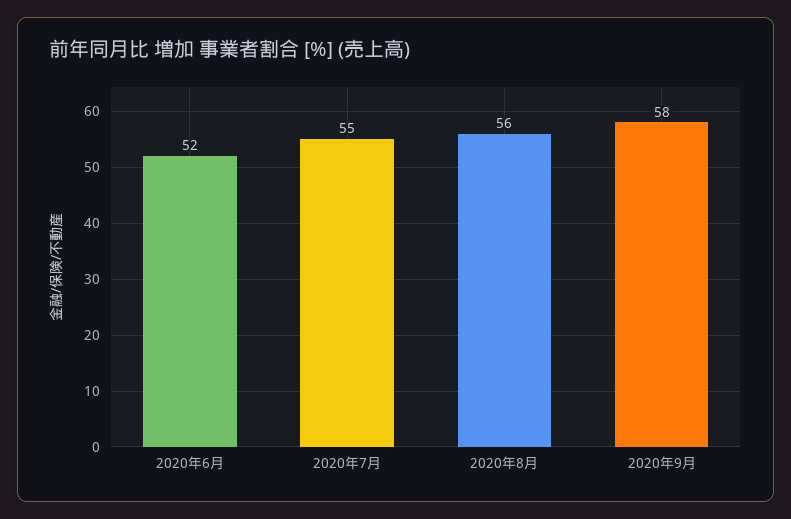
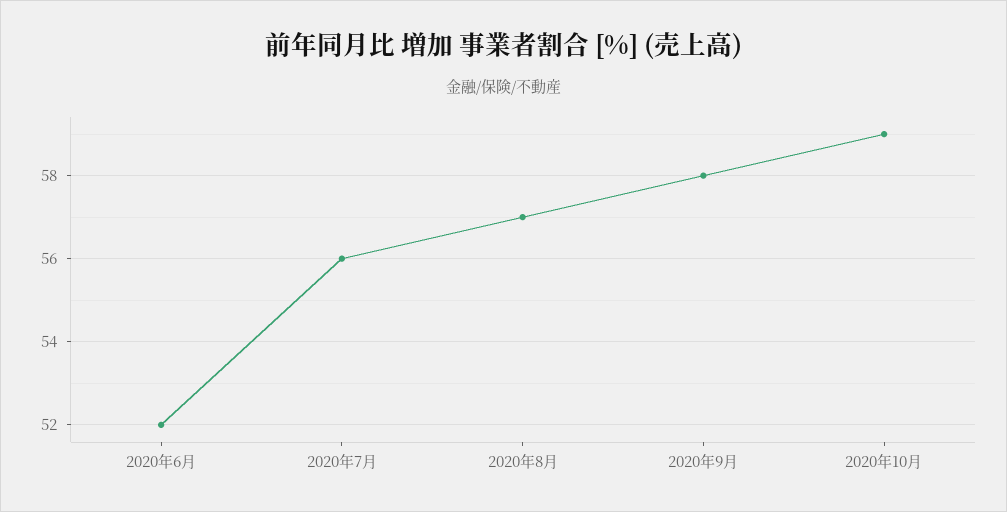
2020年7月: 55 -> 56
2020年8月: 56 -> 57
2020年10月: none -> 59

